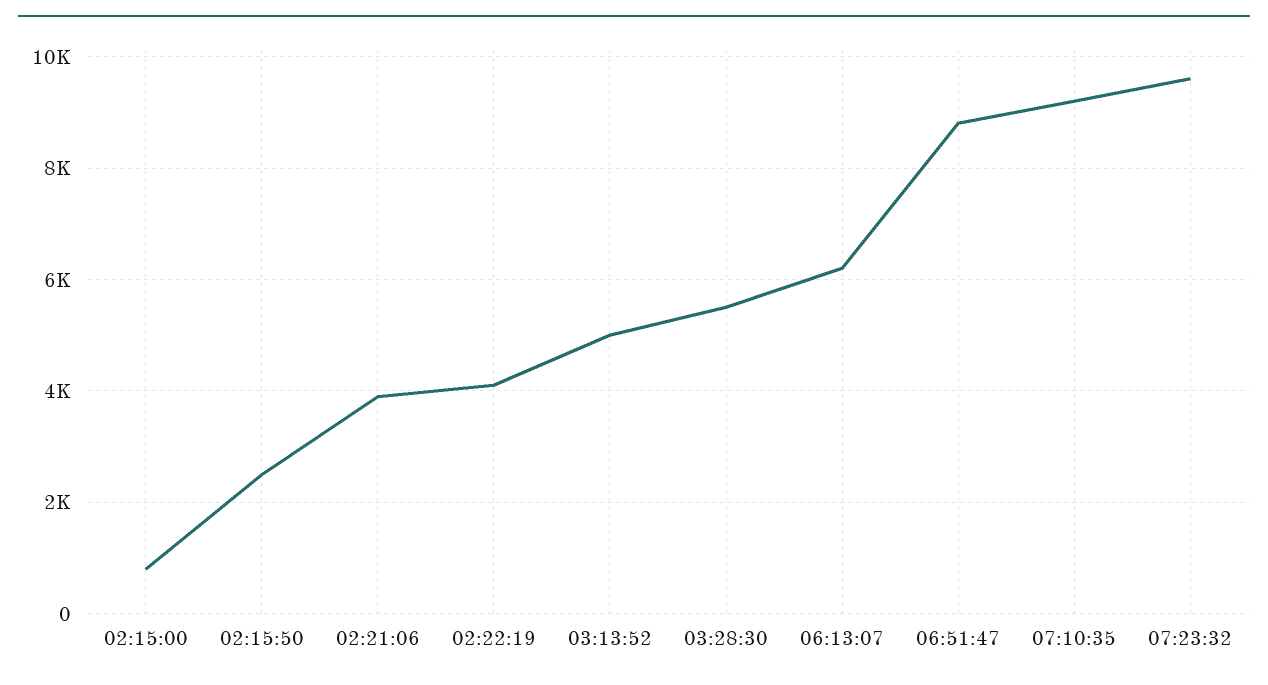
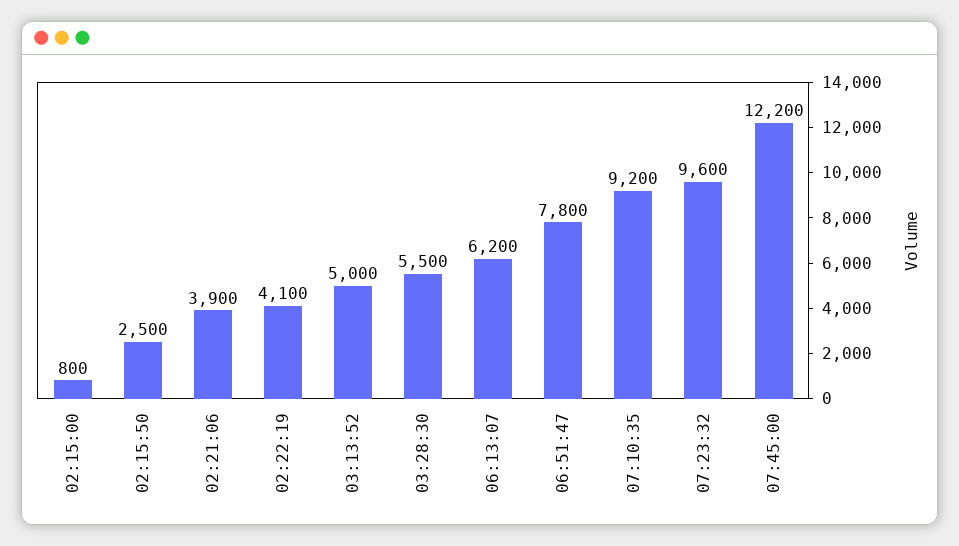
06:51:47: 8800 -> 7800
07:45:00: none -> 12200

